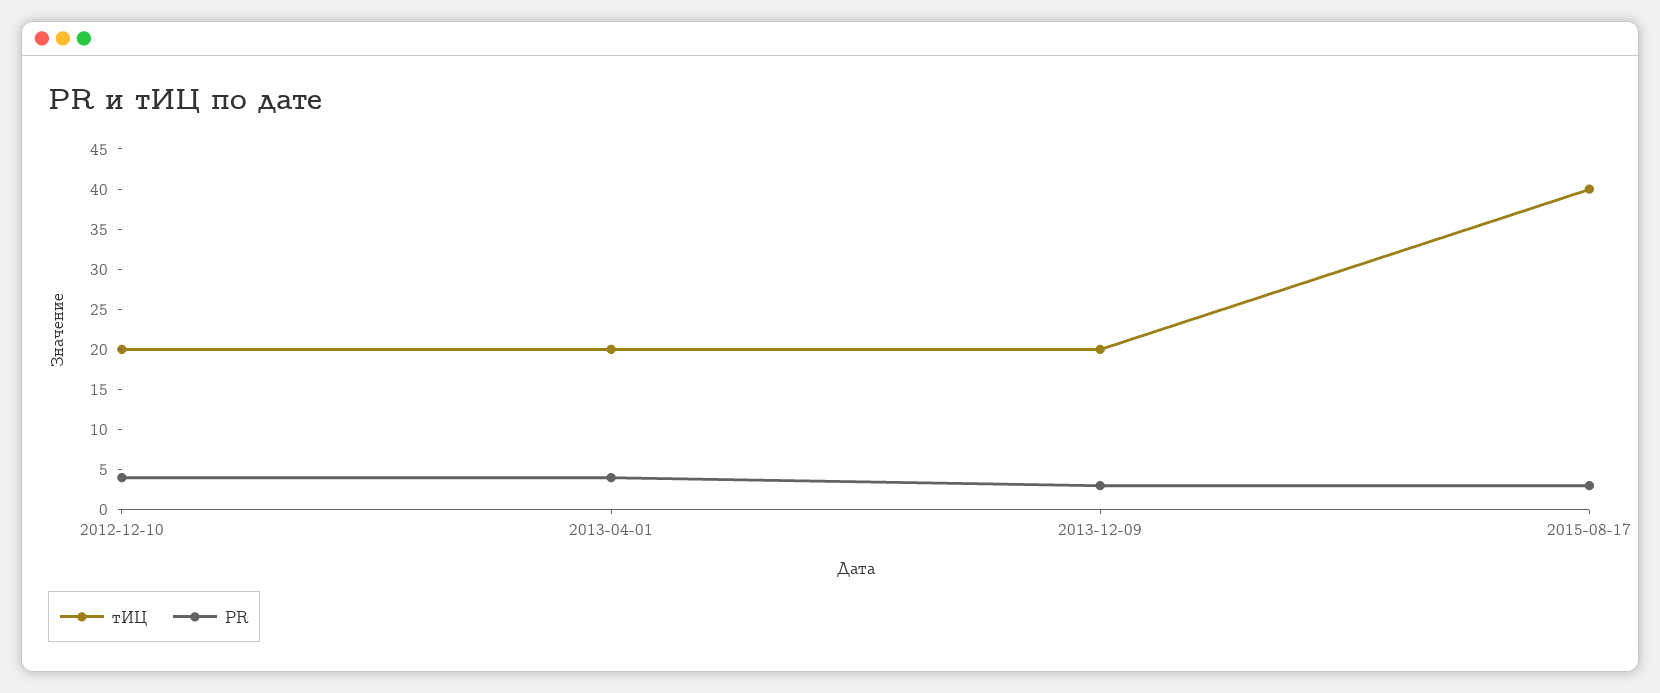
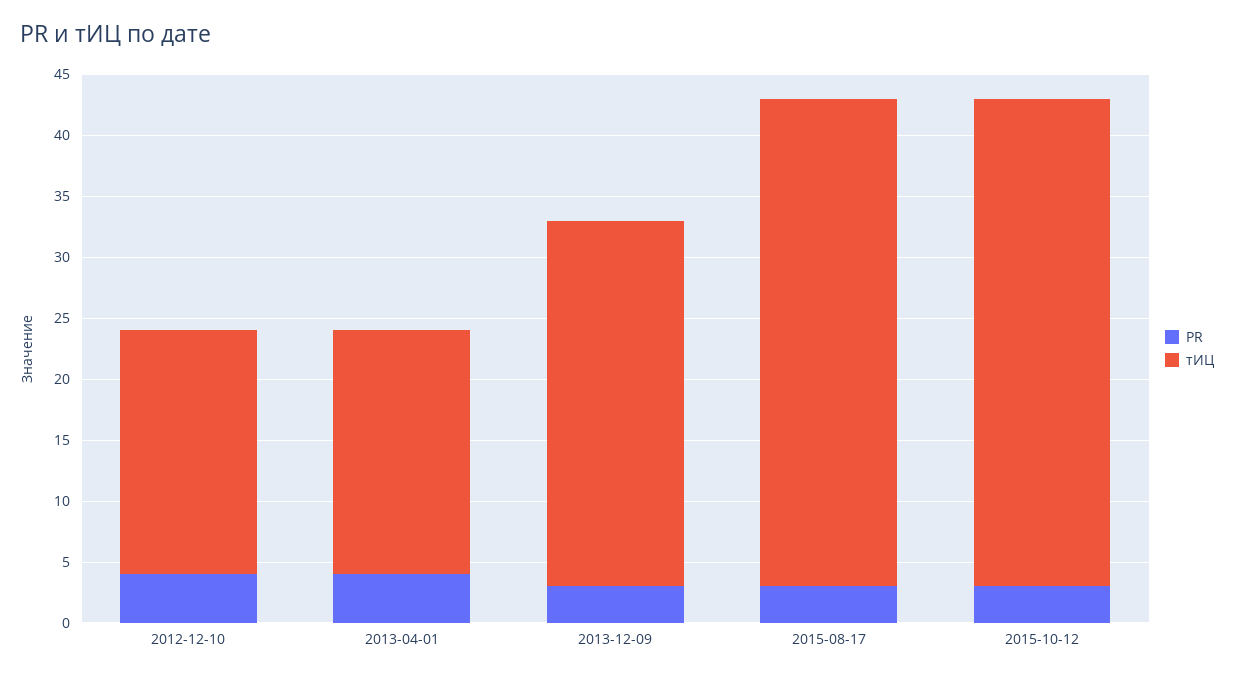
тИЦ, 2013-12-09: 20 -> 30
PR, 2015-10-12: none -> 3
тИЦ, 2015-10-12: none -> 40

